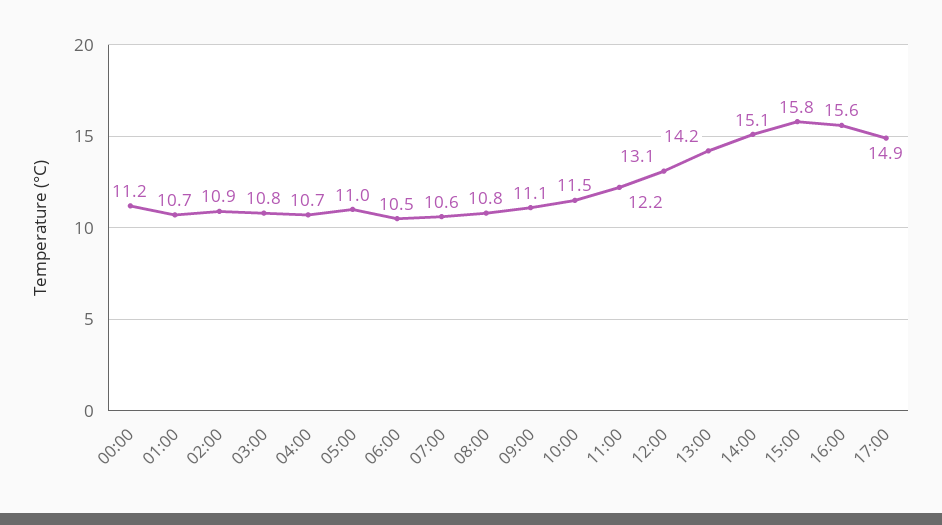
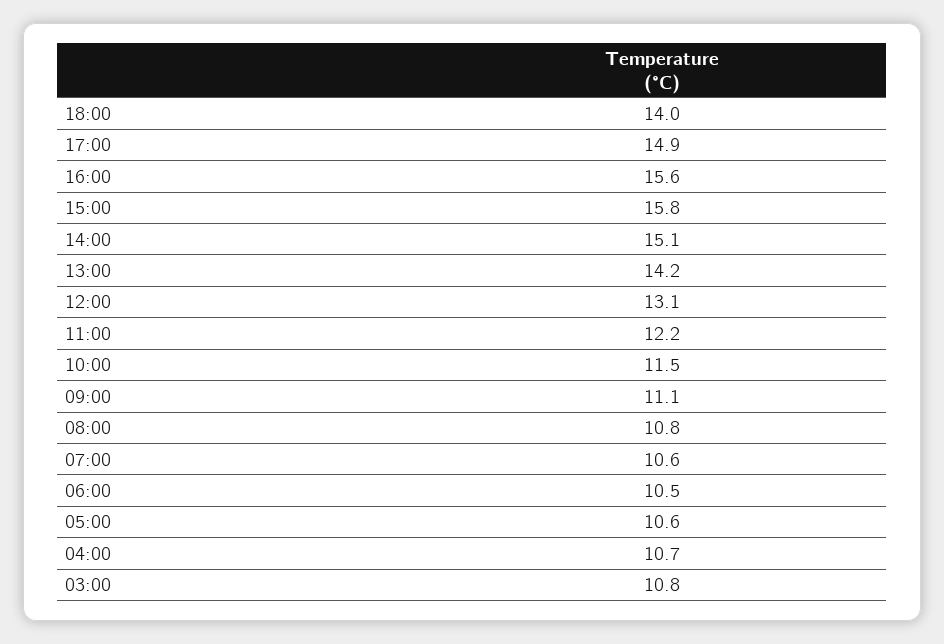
00:00: 11.2 -> none
01:00: 10.7 -> none
02:00: 10.9 -> none
05:00: 11 -> 10.6
18:00: none -> 14

